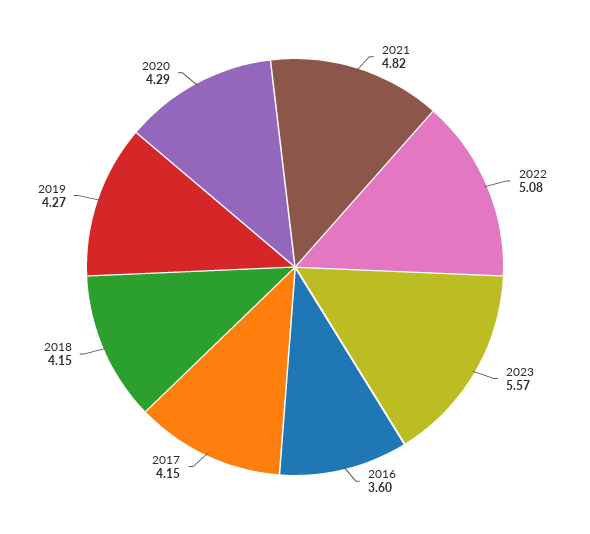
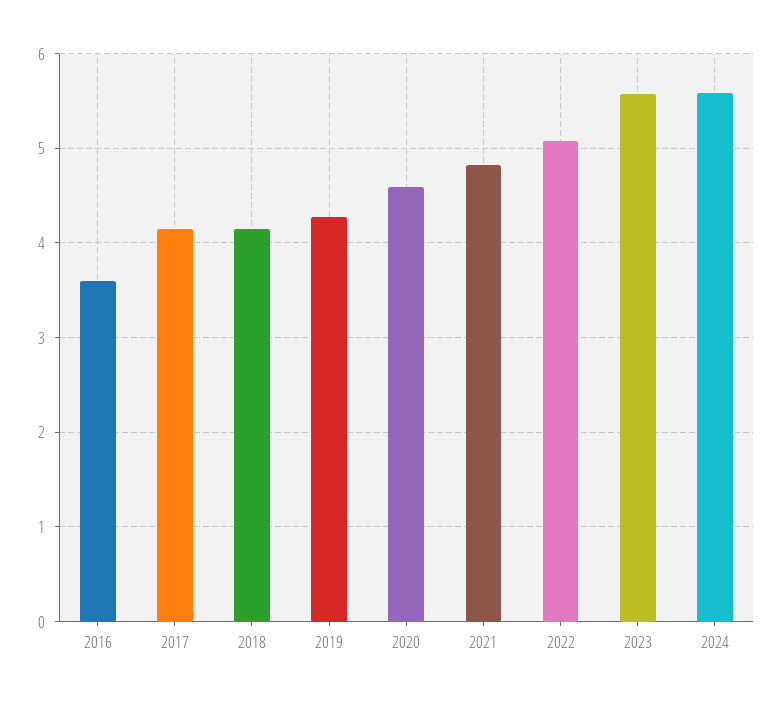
2020: 4.29 -> 4.6
2024: none -> 5.6

